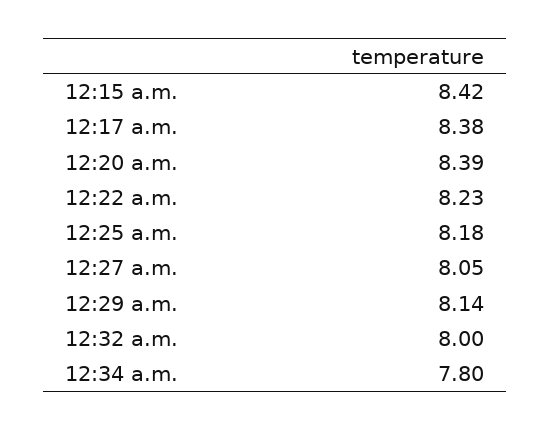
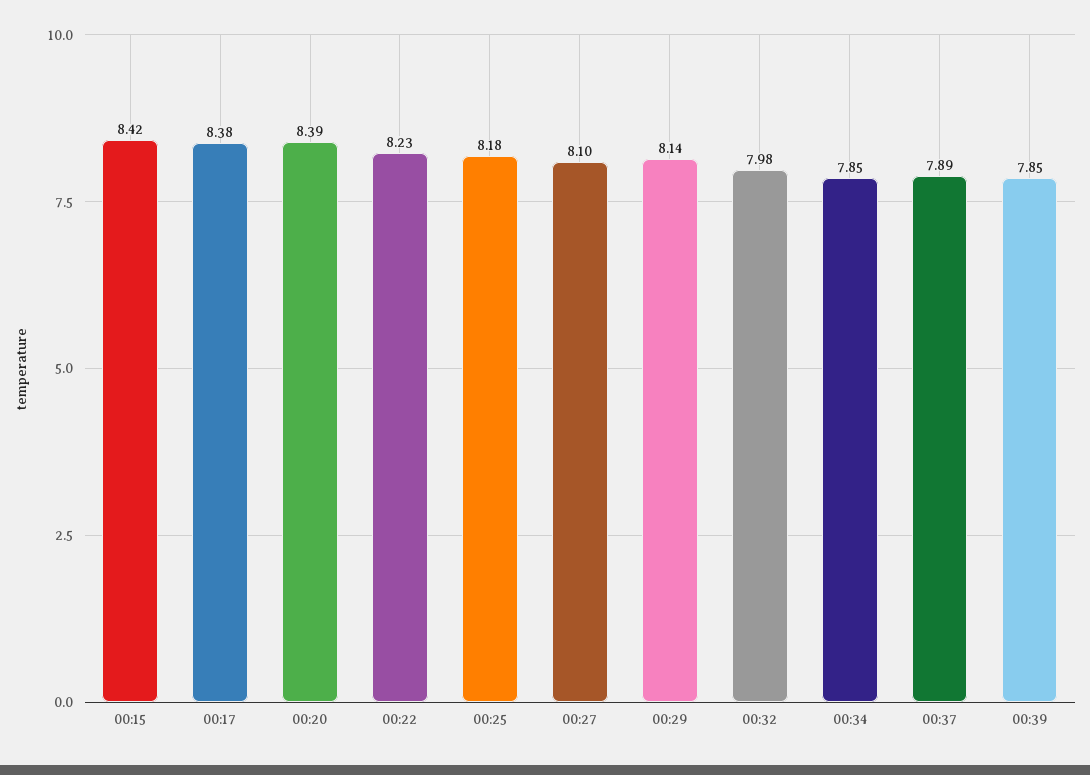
12:27 a.m.: 8.05 -> 8.1
12:32 a.m.: 8 -> 7.98
12:34 a.m.: 7.8 -> 7.85
00:37: none -> 7.89
00:39: none -> 7.85

